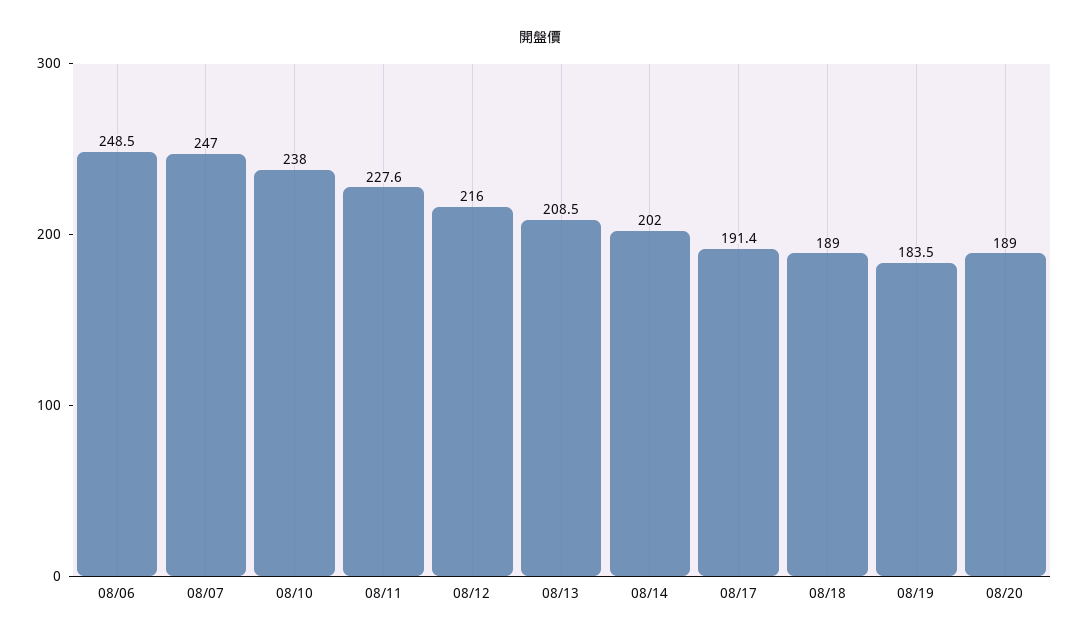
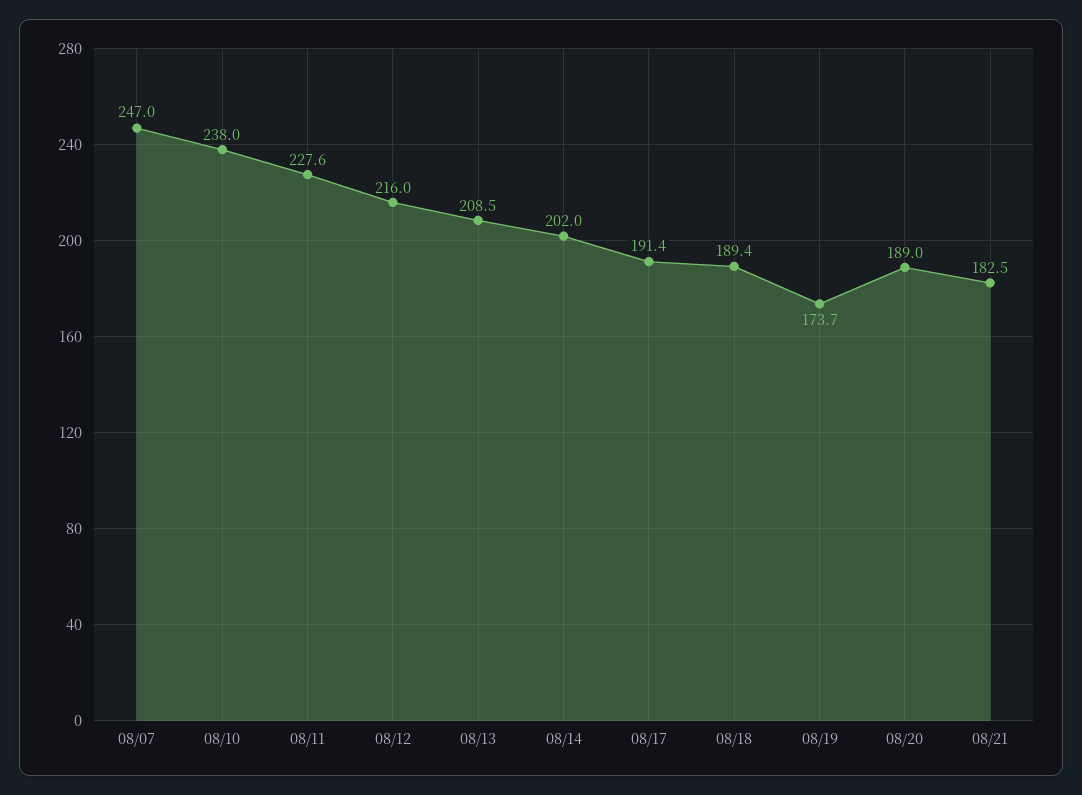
08/06: 248.5 -> none
08/18: 189 -> 189.4
08/19: 183.5 -> 173.7
08/21: none -> 182.5

